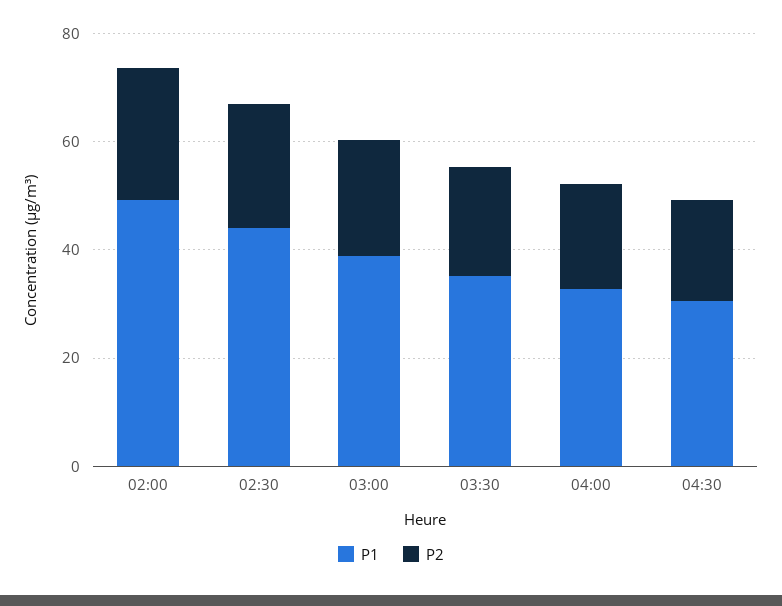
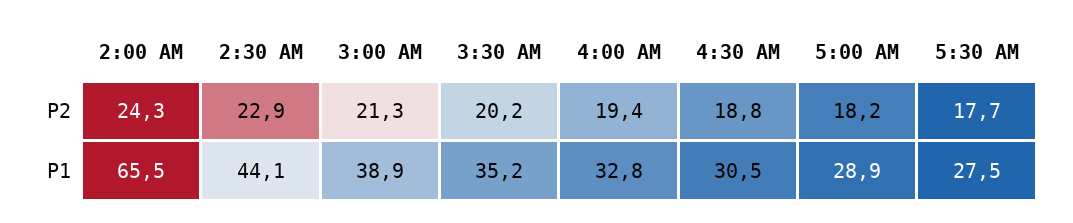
P1, 02:00: 50 -> 65.5
P2, 5:00 AM: none -> 18.2
P2, 5:30 AM: none -> 17.7
P1, 5:00 AM: none -> 28.9
P1, 5:30 AM: none -> 27.5

